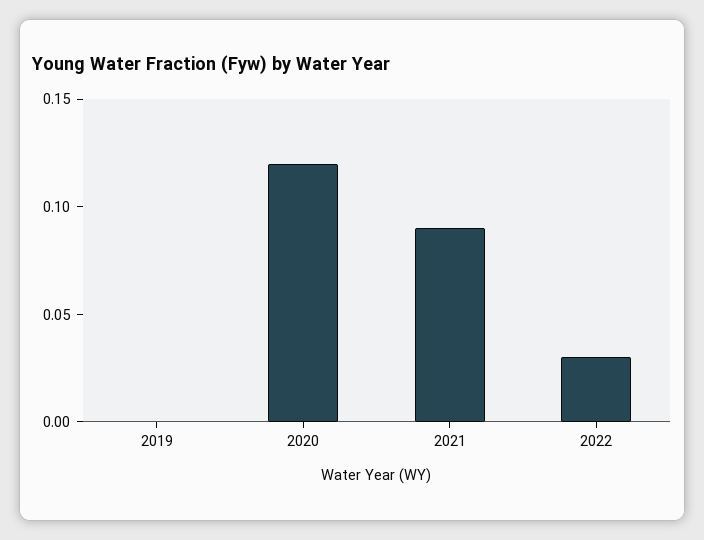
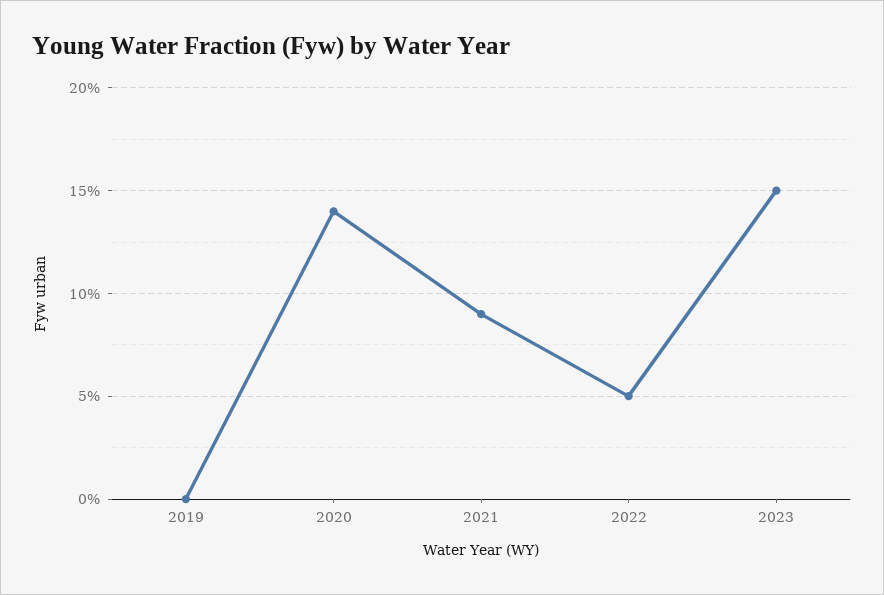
2020: 0.12 -> 0.14
2022: 0.03 -> 0.05
2023: none -> 0.15

